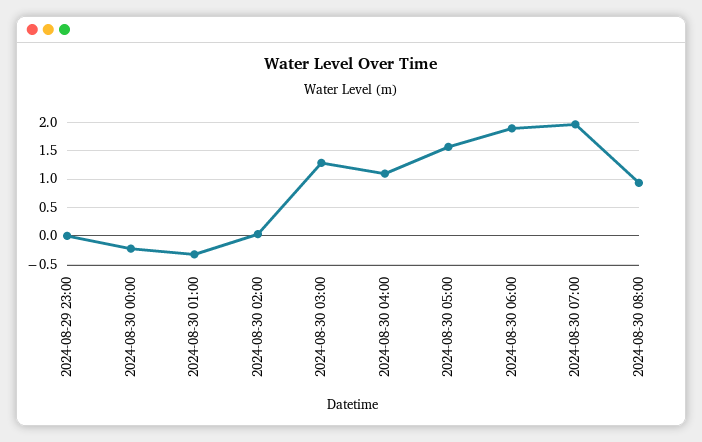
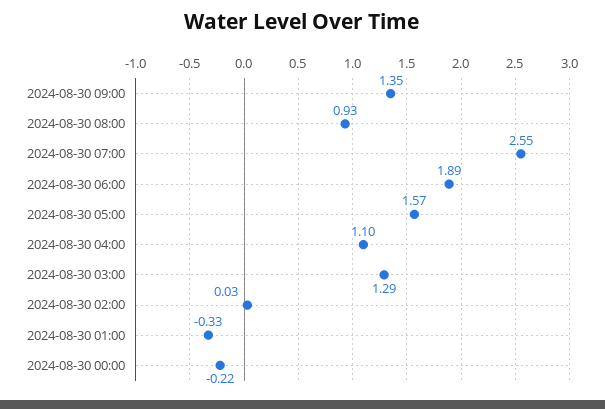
2024-08-29 23:00: 0 -> none
2024-08-30 07:00: 2 -> 2.55
2024-08-30 09:00: none -> 1.35

